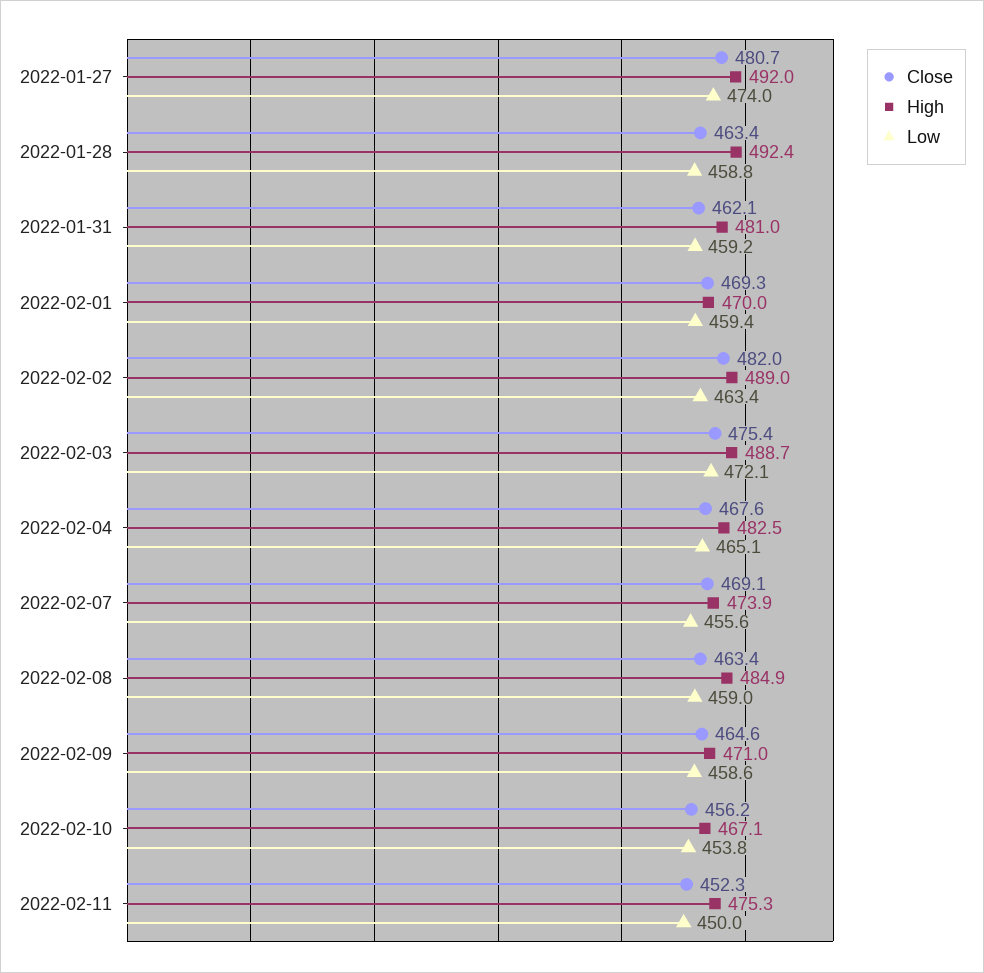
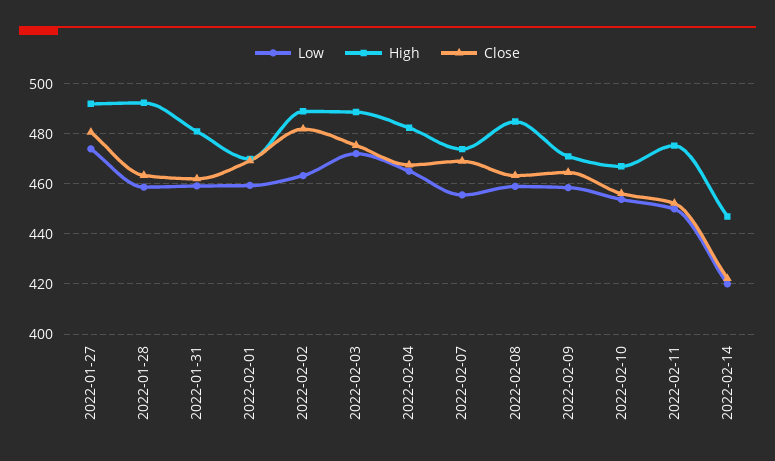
Low, 2022-02-14: none -> 420
High, 2022-02-14: none -> 447.5
Close, 2022-02-14: none -> 422.5

